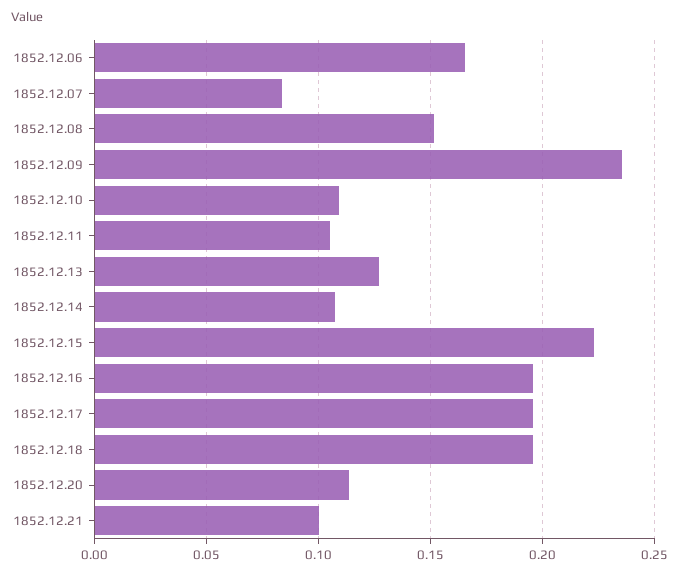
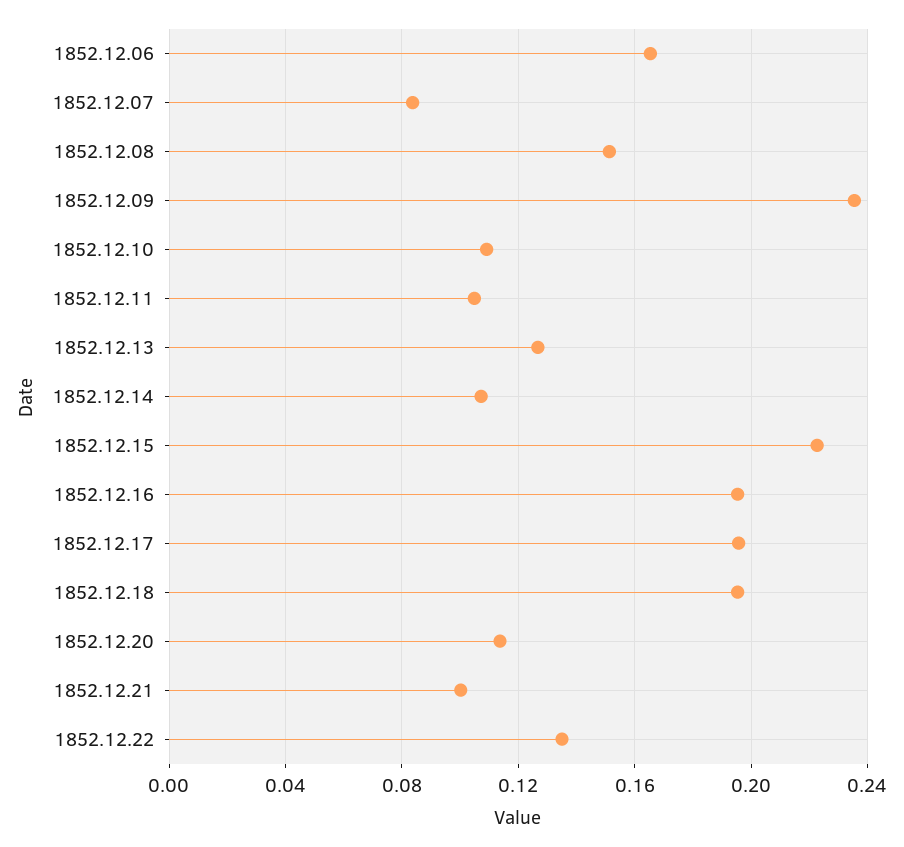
1852.12.22: none -> 0.135

